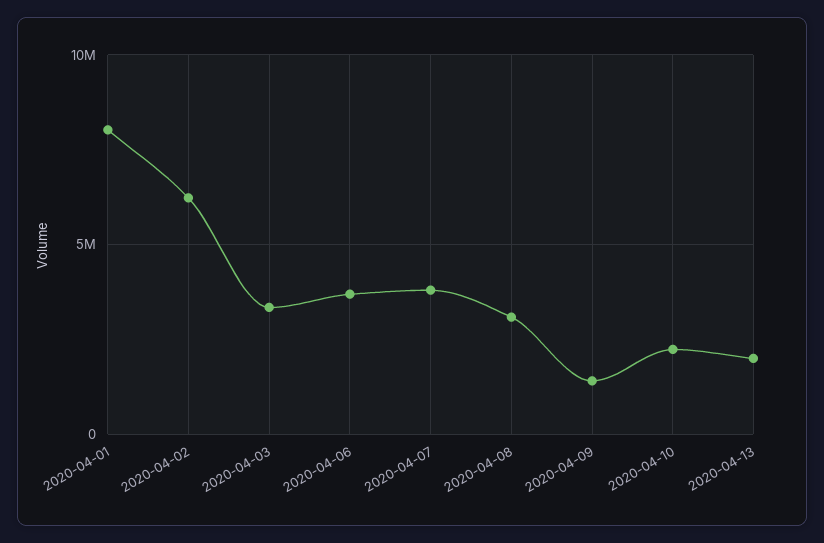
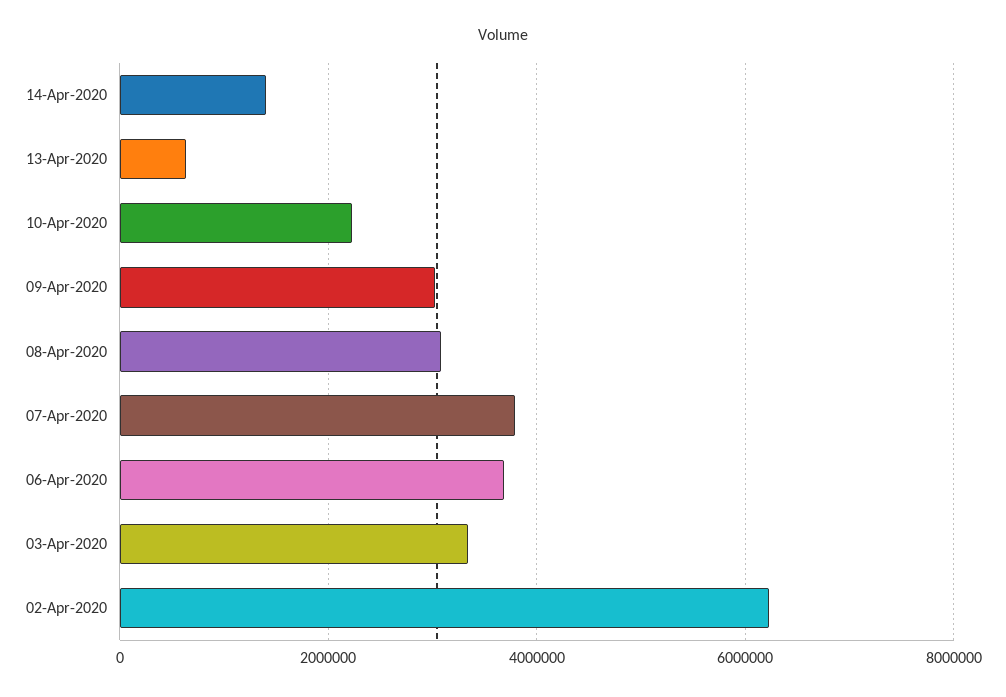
2020-04-01: 8000000 -> none
2020-04-09: 1500000 -> 3000000
2020-04-13: 2000000 -> 600000
14-Apr-2020: none -> 1400000

